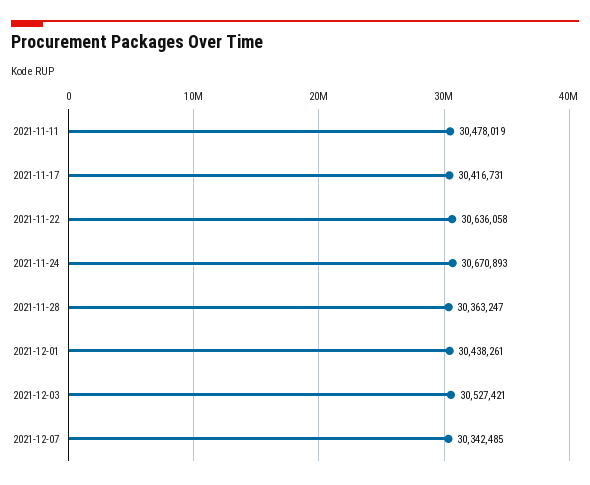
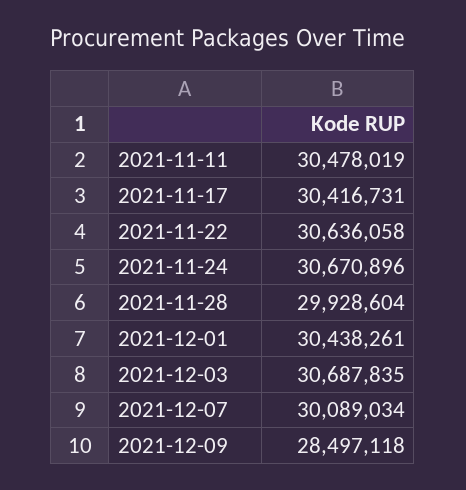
2021-11-24: 30670893 -> 30670896
2021-11-28: 30363247 -> 29928604
2021-12-03: 30527421 -> 30687835
2021-12-07: 30342485 -> 30089034
2021-12-09: none -> 28497118

